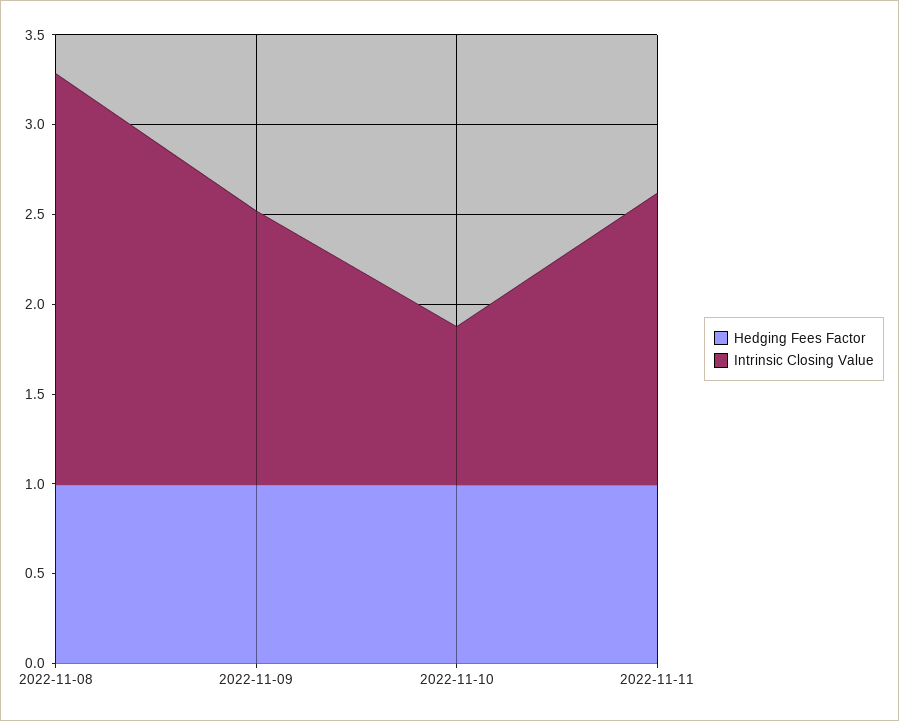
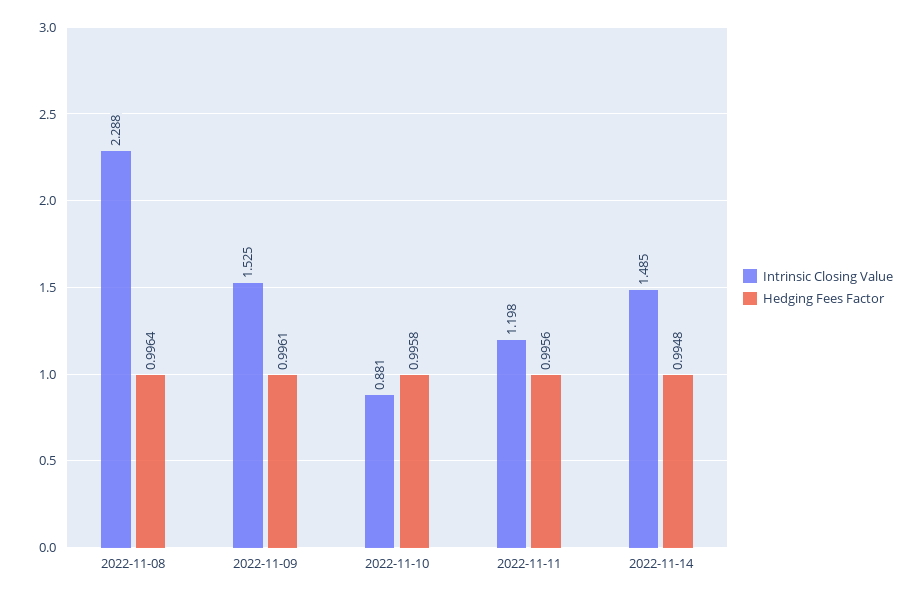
Intrinsic Closing Value, 2022-11-11: 1.6 -> 1.198
Intrinsic Closing Value, 2022-11-14: none -> 1.485
Hedging Fees Factor, 2022-11-14: none -> 0.9948

